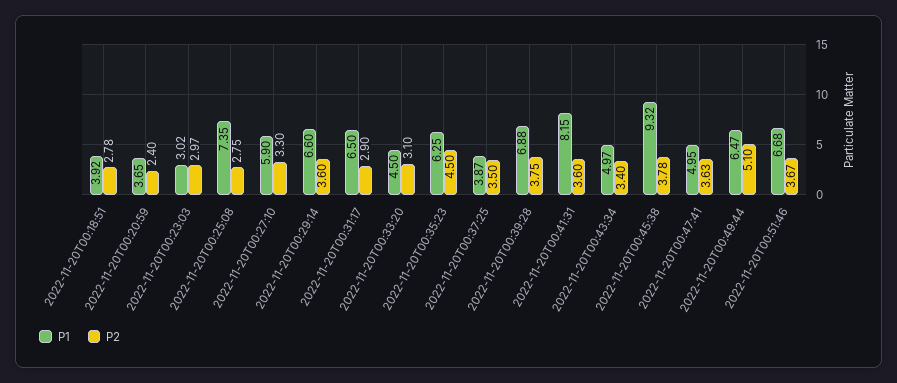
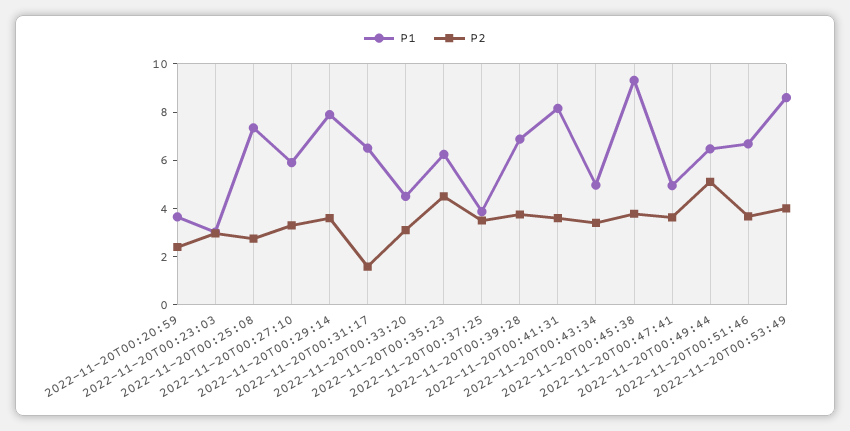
P1, 2022-11-20T00:18:51: 3.92 -> none
P2, 2022-11-20T00:18:51: 2.78 -> none
P1, 2022-11-20T00:29:14: 6.6 -> 8
P2, 2022-11-20T00:31:17: 2.9 -> 1.5
P1, 2022-11-20T00:53:49: none -> 8.5
P2, 2022-11-20T00:53:49: none -> 4

